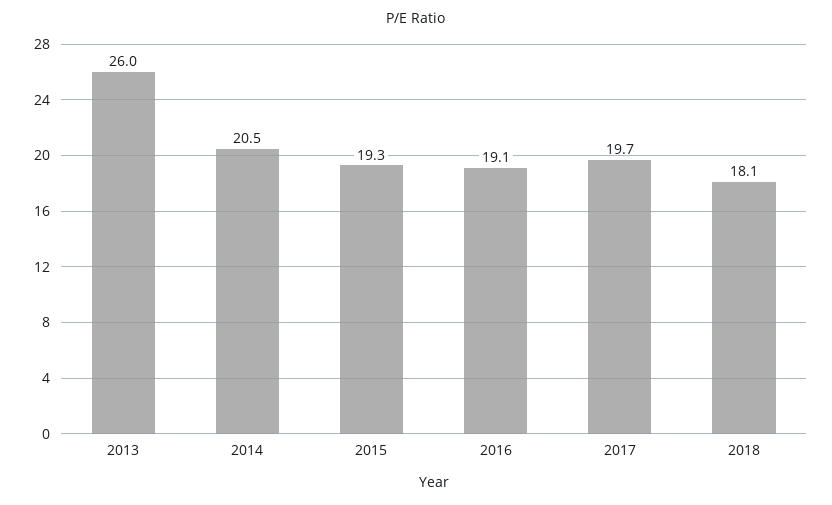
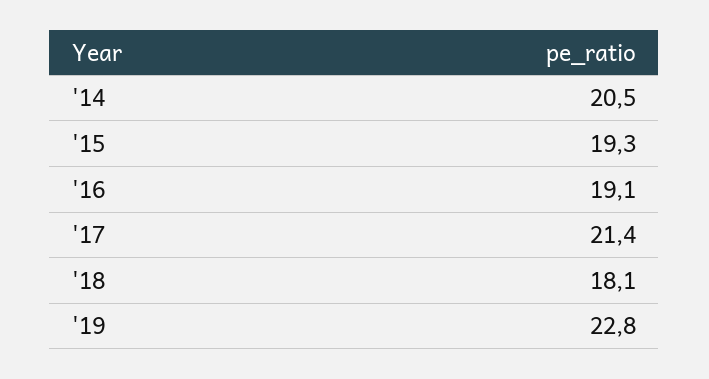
2013: 26 -> none
2017: 19.7 -> 21.4
'19: none -> 22.8

